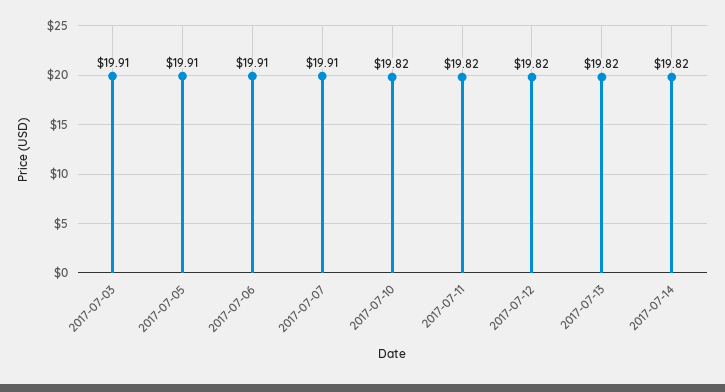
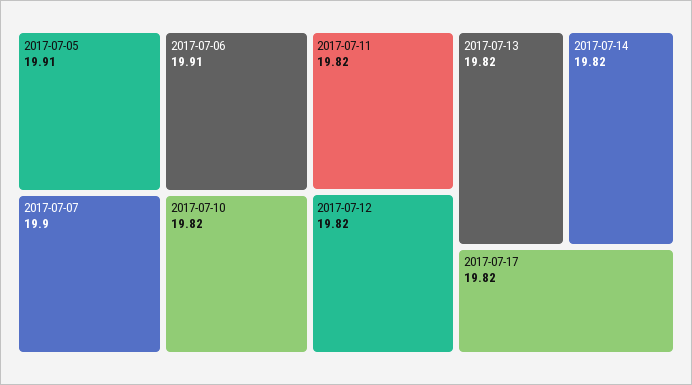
2017-07-03: 19.91 -> none
2017-07-07: 19.91 -> 19.9
2017-07-17: none -> 19.82

